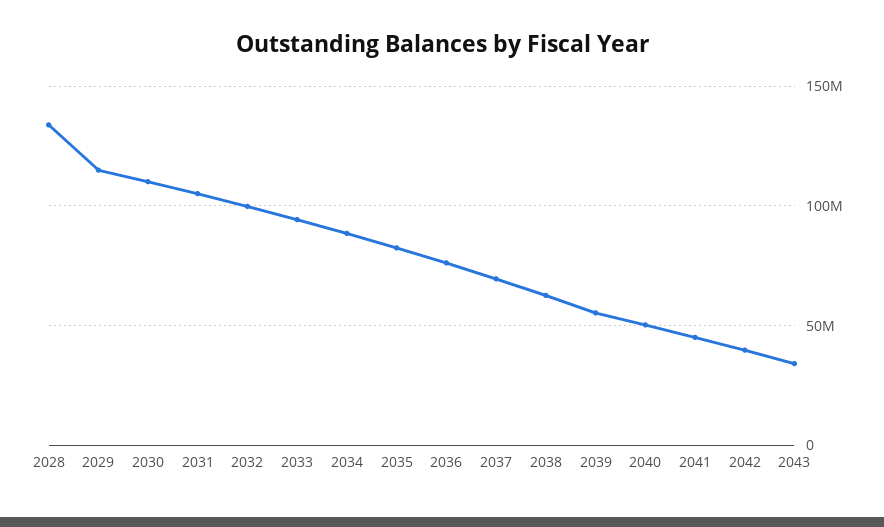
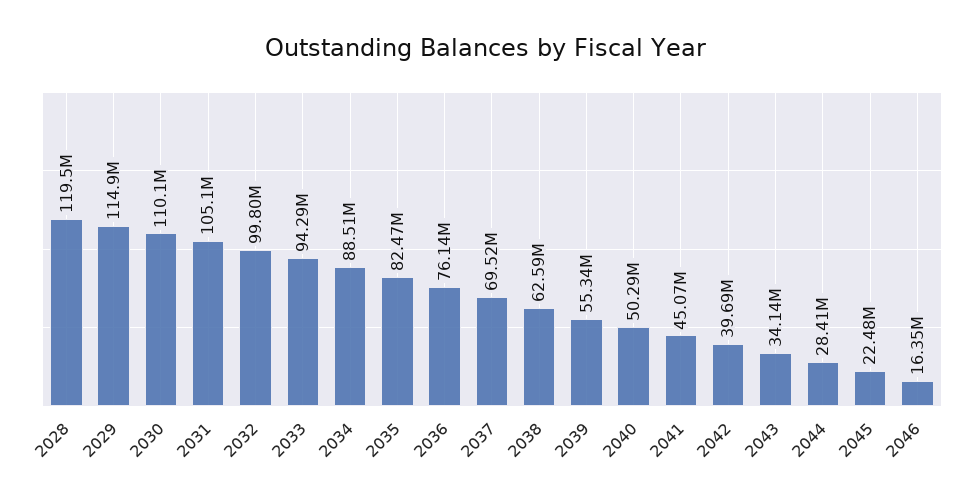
2028: 135000000 -> 119500000
2044: none -> 28410000
2045: none -> 22480000
2046: none -> 16350000

